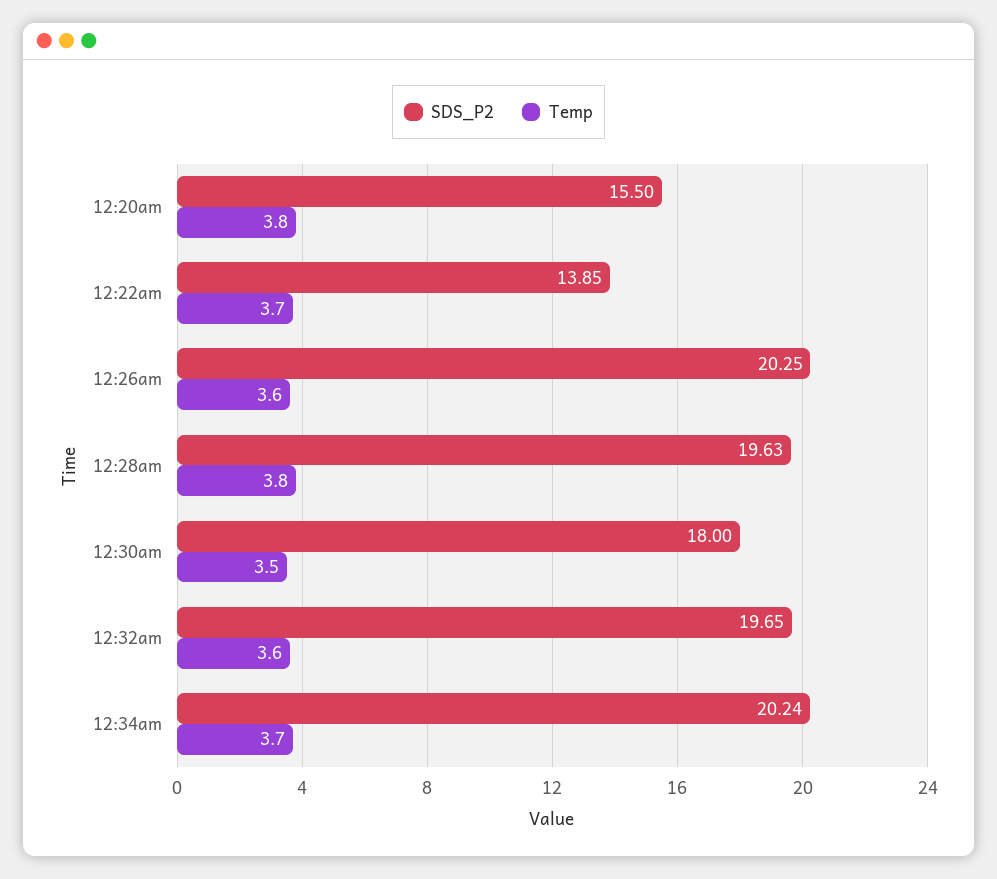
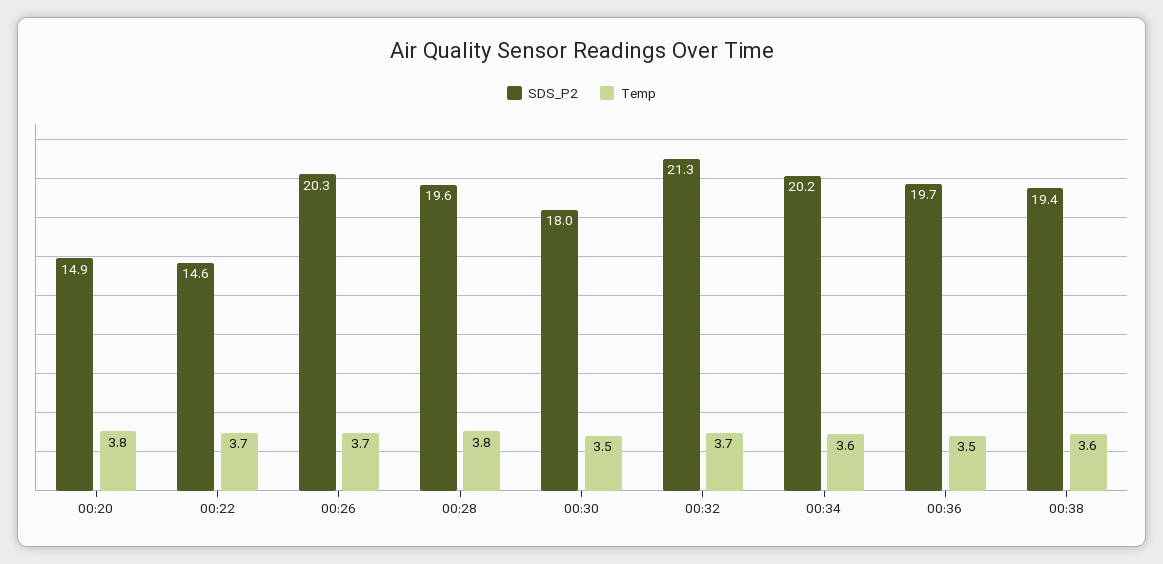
SDS_P2, 12:20am: 15.5 -> 14.9
SDS_P2, 12:22am: 13.85 -> 14.6
Temp, 12:26am: 3.6 -> 3.7
SDS_P2, 12:32am: 19.65 -> 21.3
Temp, 12:32am: 3.6 -> 3.7
Temp, 12:34am: 3.7 -> 3.6
SDS_P2, 00:36: none -> 19.7
Temp, 00:36: none -> 3.5
SDS_P2, 00:38: none -> 19.4
Temp, 00:38: none -> 3.6

